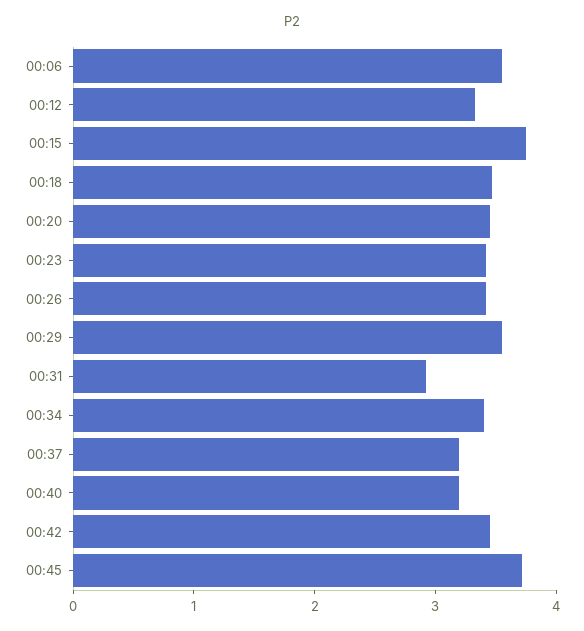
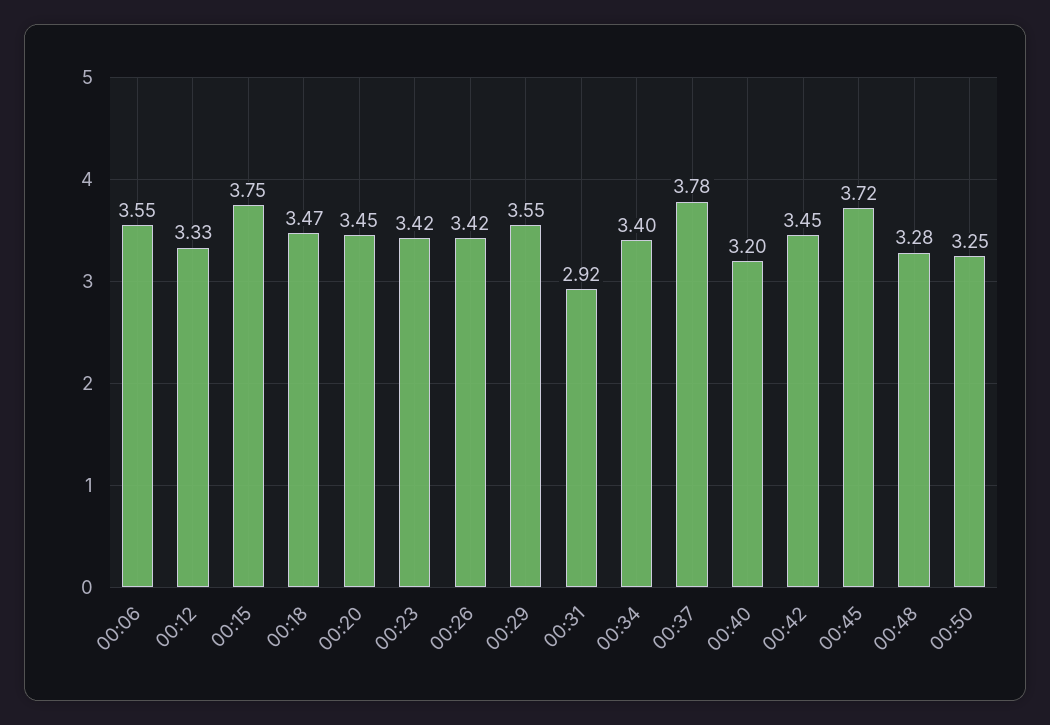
00:37: 3.2 -> 3.78
00:48: none -> 3.28
00:50: none -> 3.25

